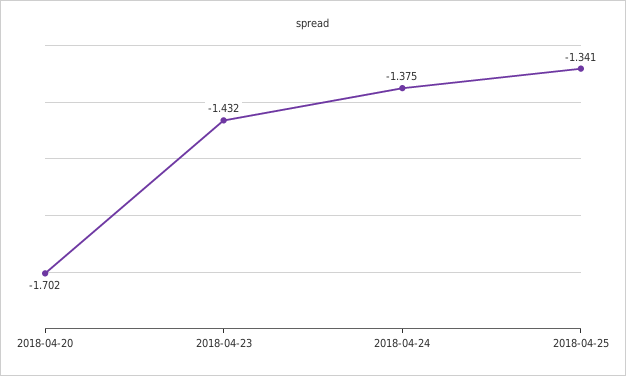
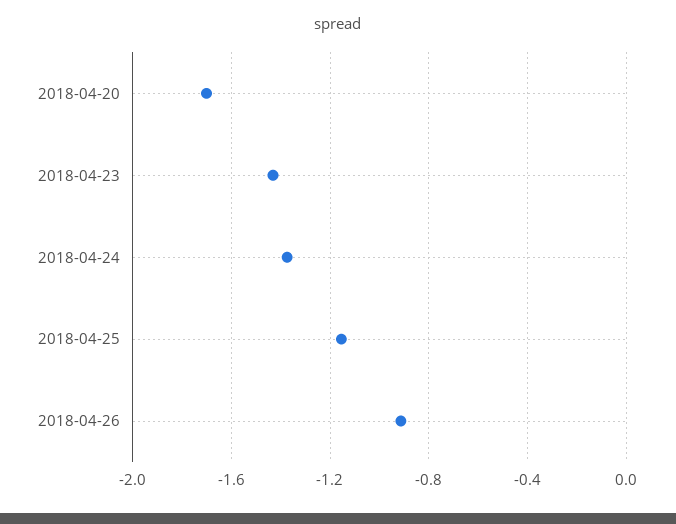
2018-04-25: -1.341 -> -1.15
2018-04-26: none -> -0.9

